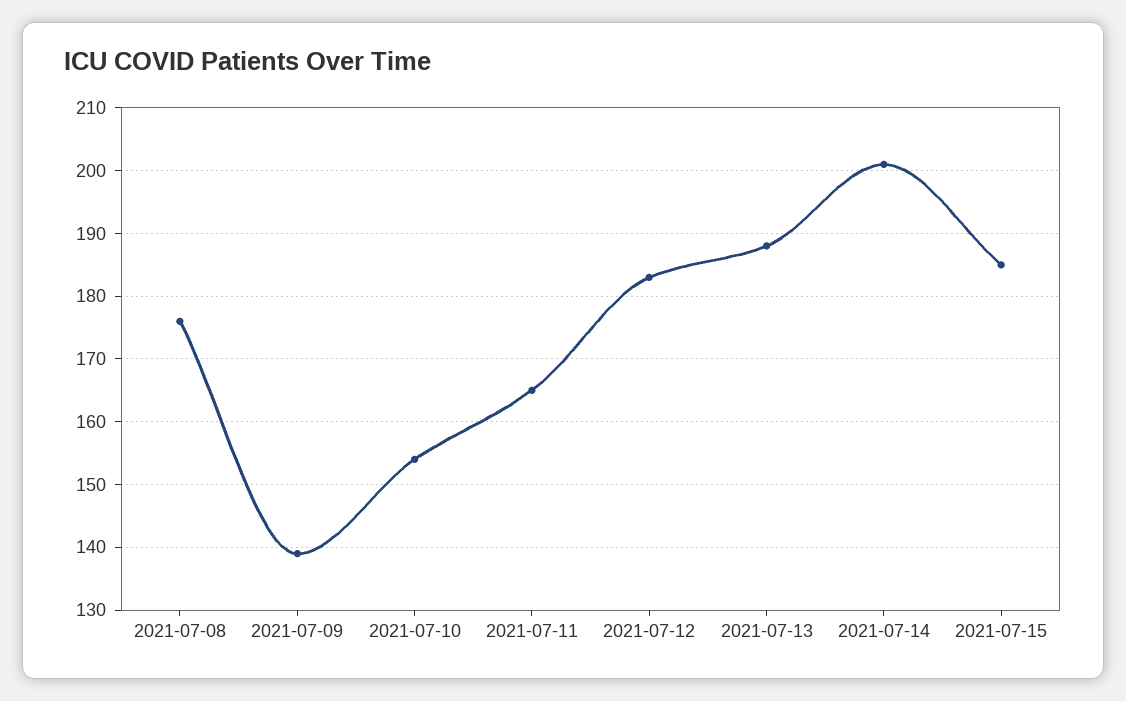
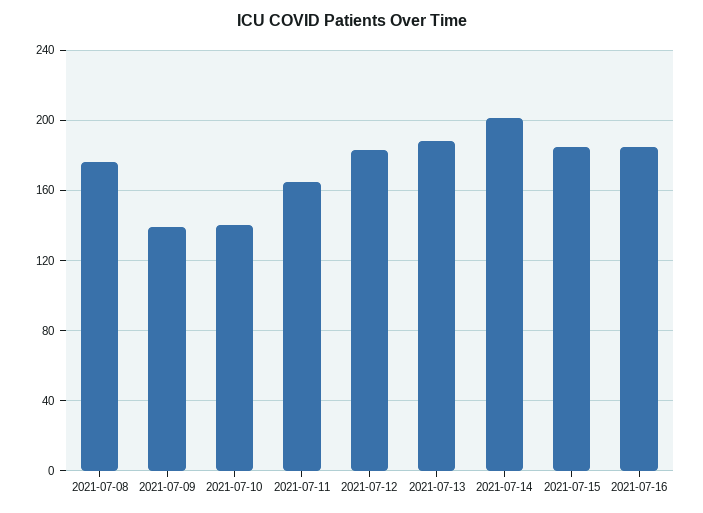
2021-07-10: 154 -> 140
2021-07-16: none -> 185

